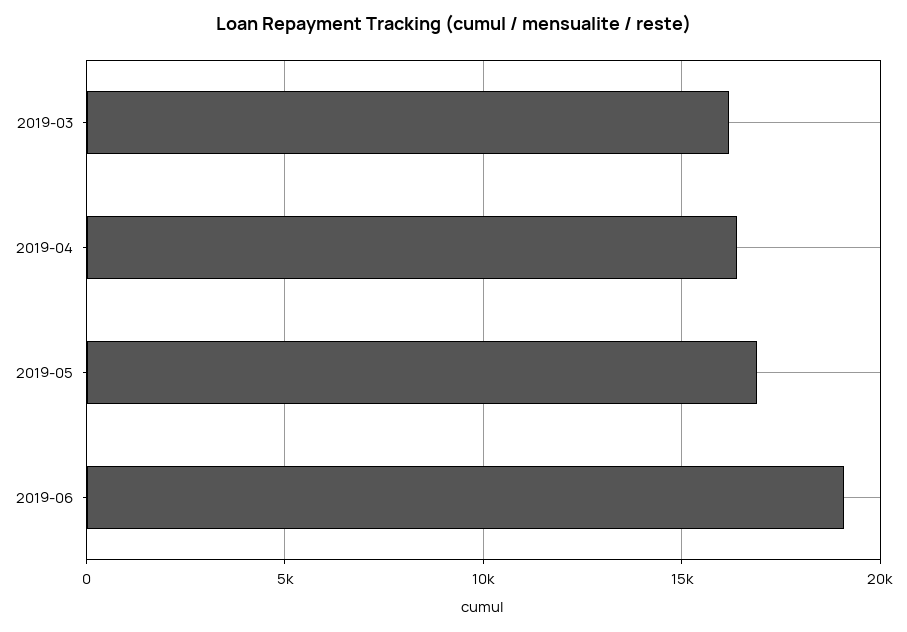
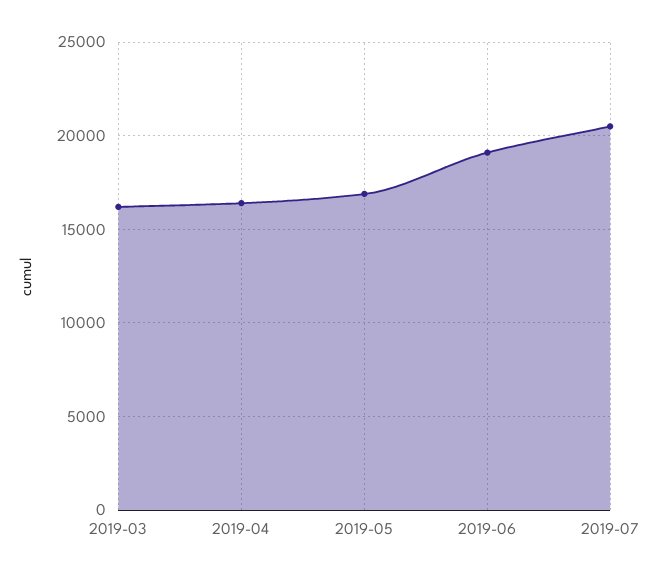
2019-07: none -> 20500

